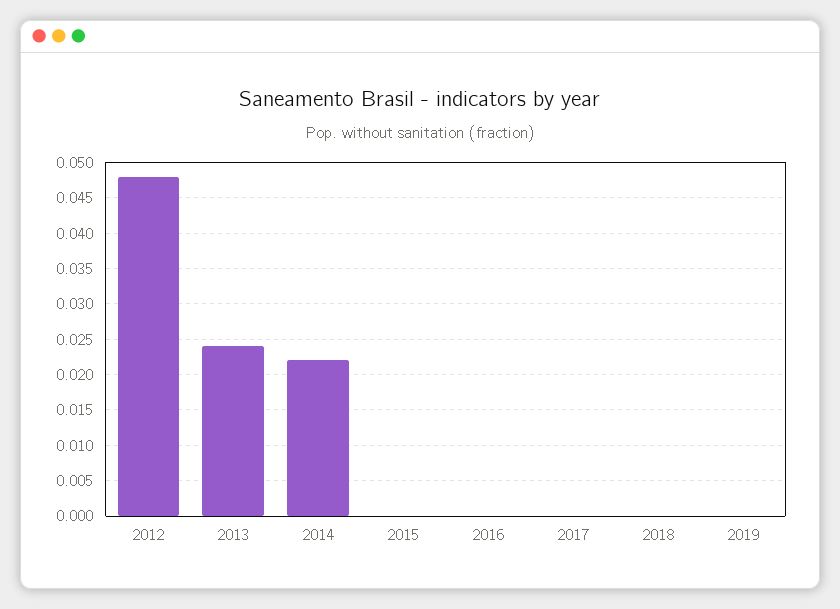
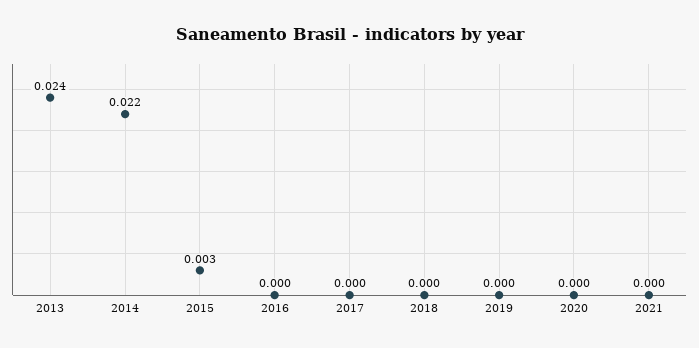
2012: 0.048 -> none
2015: 0 -> 0.003
2020: none -> 0
2021: none -> 0

